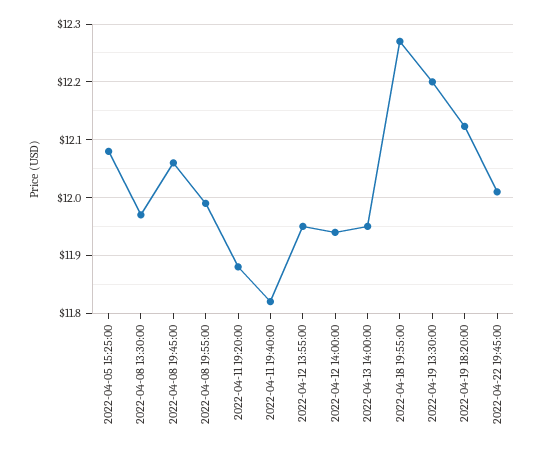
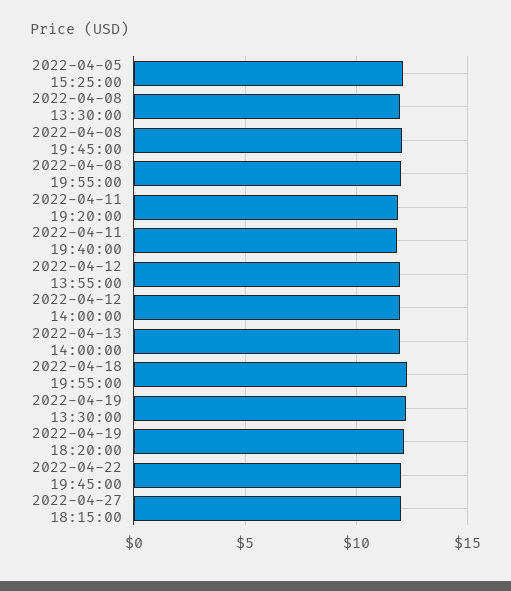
2022-04-27 18:15:00: none -> 12

